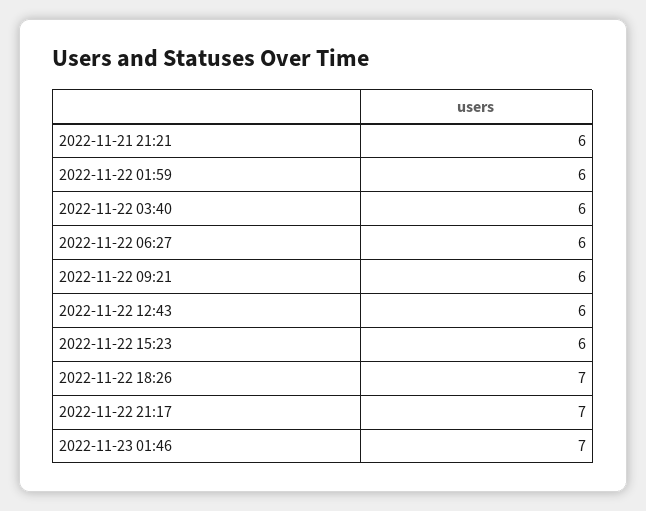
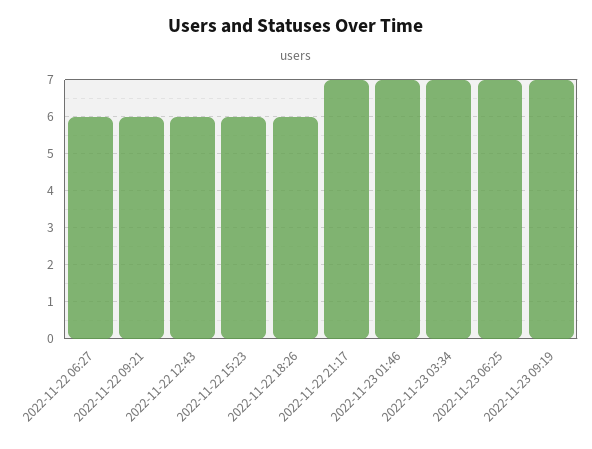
2022-11-21 21:21: 6 -> none
2022-11-22 01:59: 6 -> none
2022-11-22 03:40: 6 -> none
2022-11-22 18:26: 7 -> 6
2022-11-23 03:34: none -> 7
2022-11-23 06:25: none -> 7
2022-11-23 09:19: none -> 7

